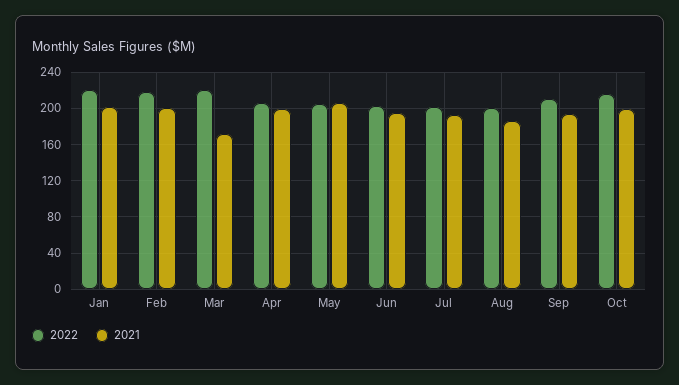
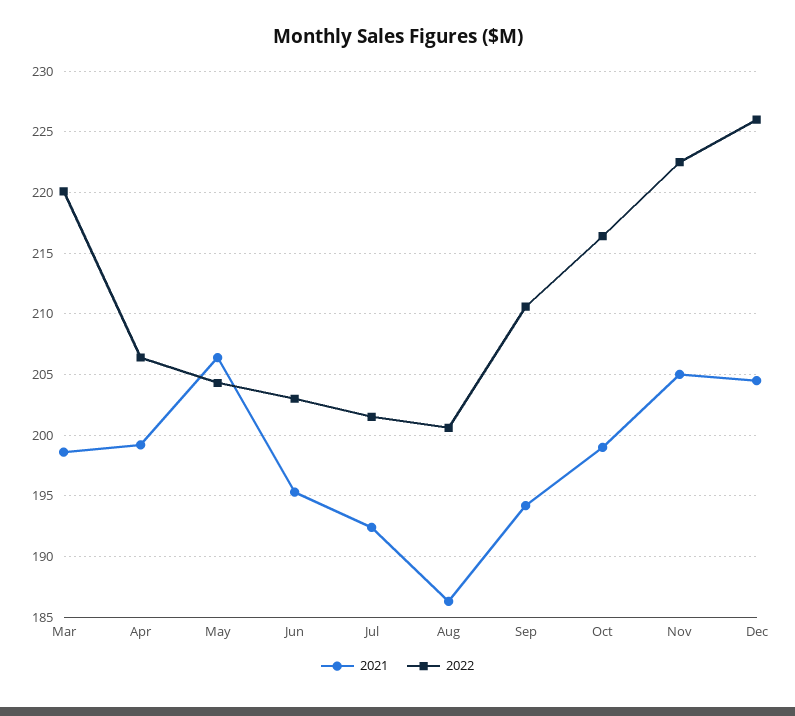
2022, Jan: 220 -> none
2021, Jan: 200 -> none
2022, Feb: 220 -> none
2021, Feb: 200 -> none
2021, Mar: 170 -> 198.5
2021, Nov: none -> 205
2022, Nov: none -> 222.5
2021, Dec: none -> 204.5
2022, Dec: none -> 226

